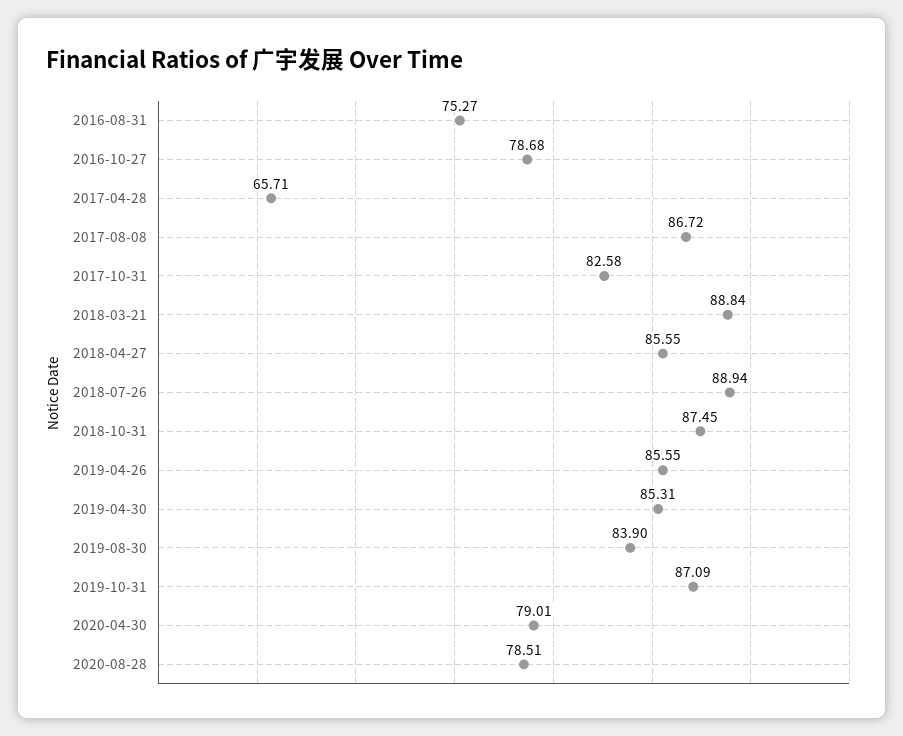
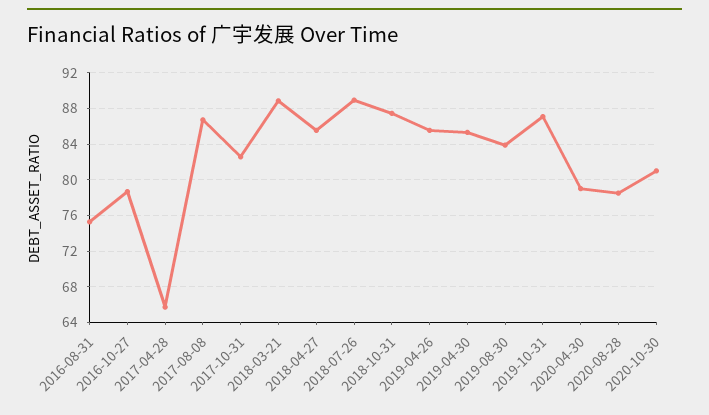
2020-10-30: none -> 81

